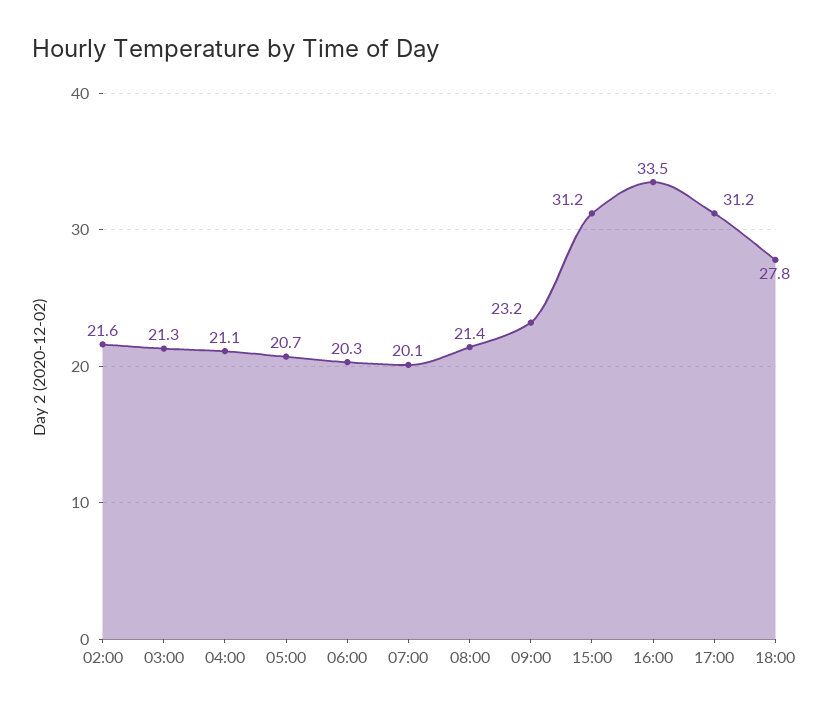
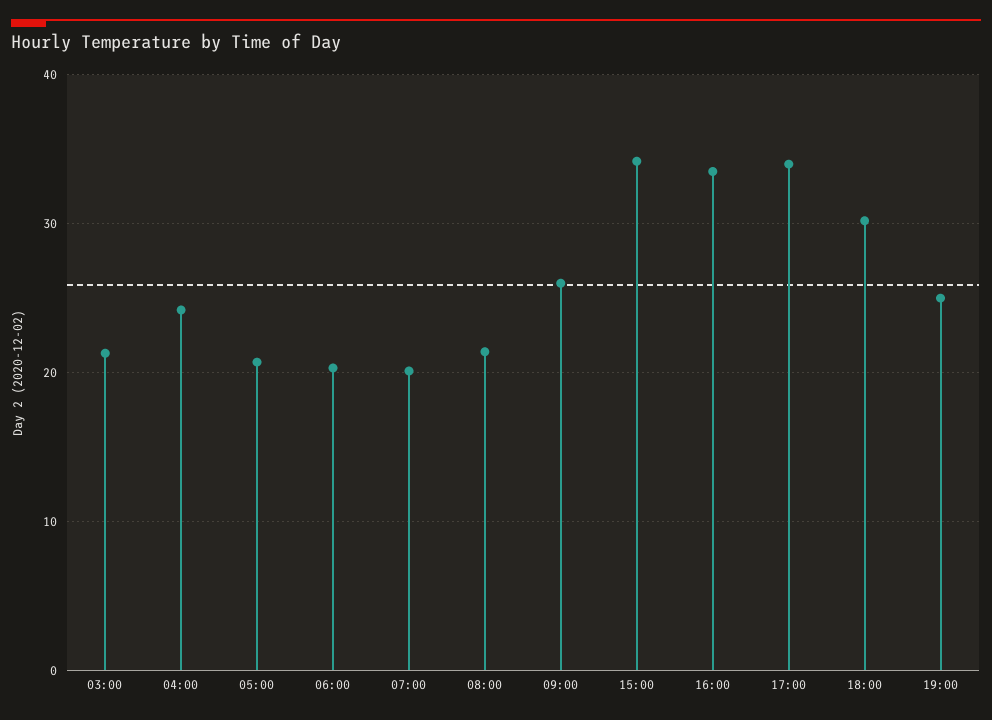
02:00: 21.6 -> none
04:00: 21.1 -> 24
09:00: 23.2 -> 26
15:00: 31.2 -> 34
17:00: 31.2 -> 34
18:00: 27.8 -> 30
19:00: none -> 25

